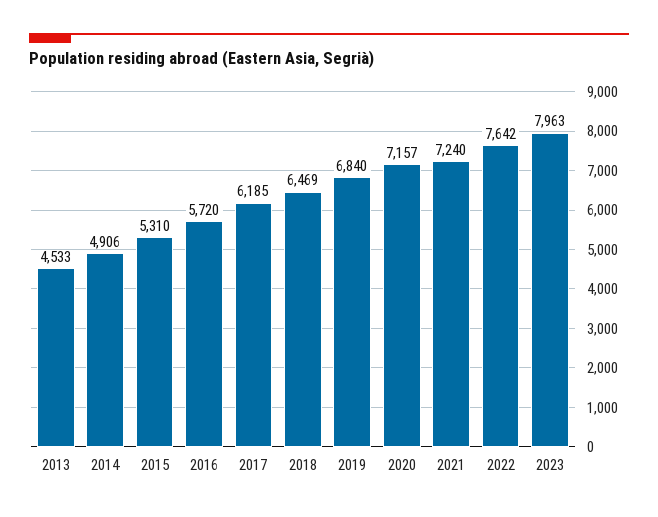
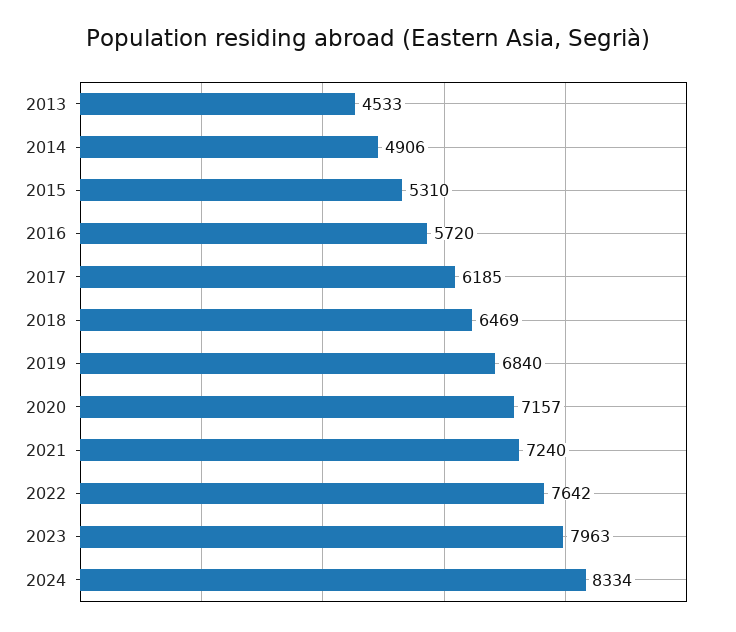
2024: none -> 8334

